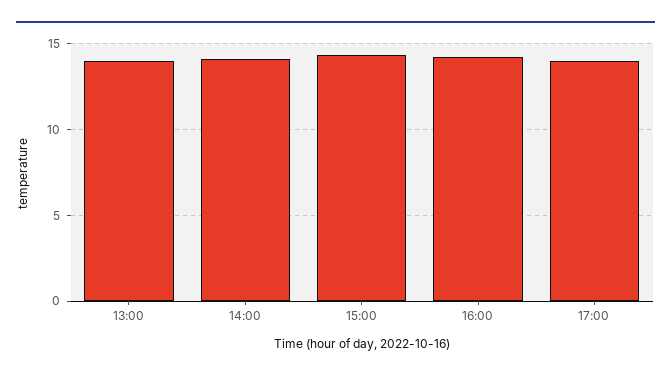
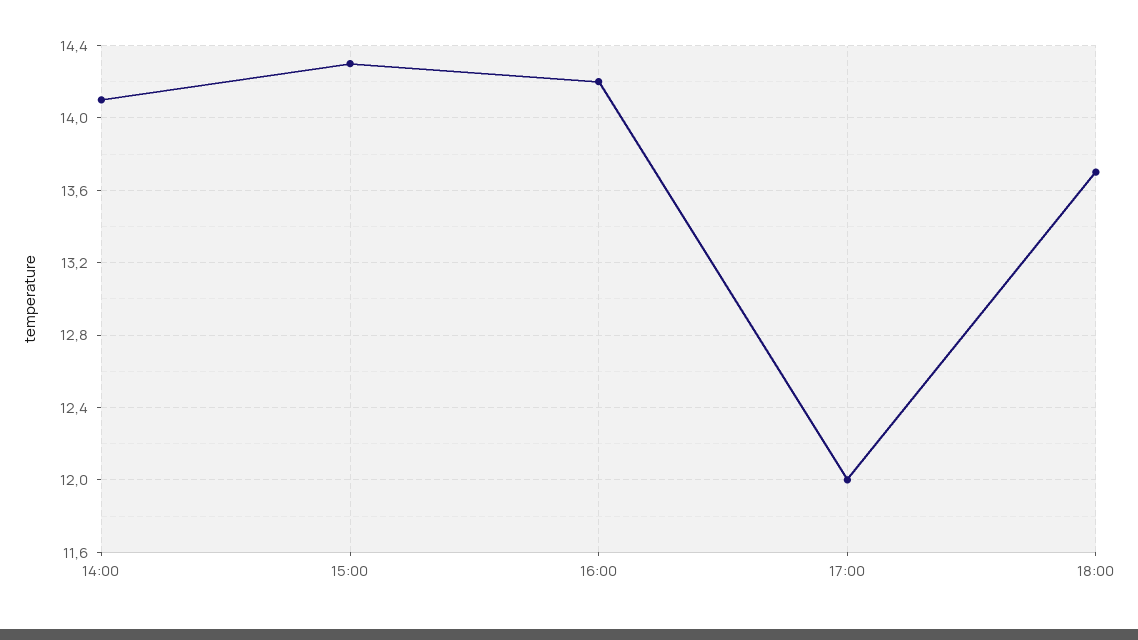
13:00: 14 -> none
17:00: 14 -> 12
18:00: none -> 13.7

